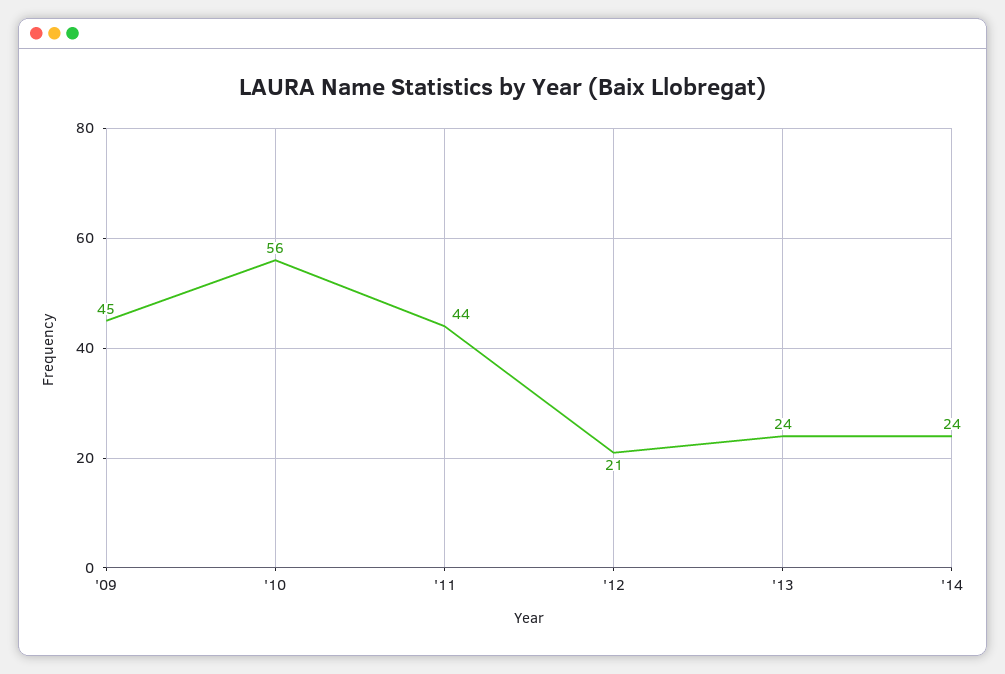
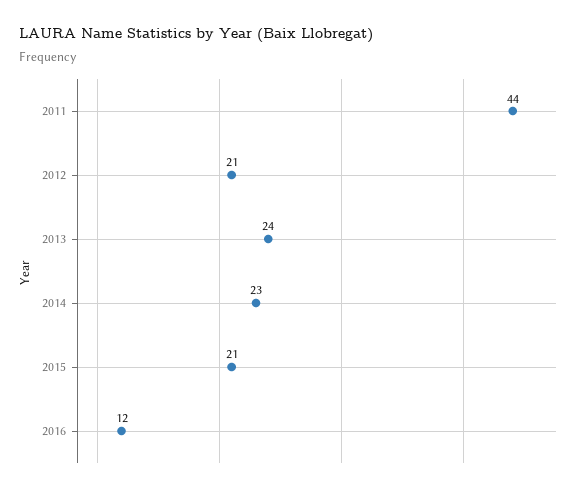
'09: 45 -> none
'10: 56 -> none
'14: 24 -> 23
2015: none -> 21
2016: none -> 12

